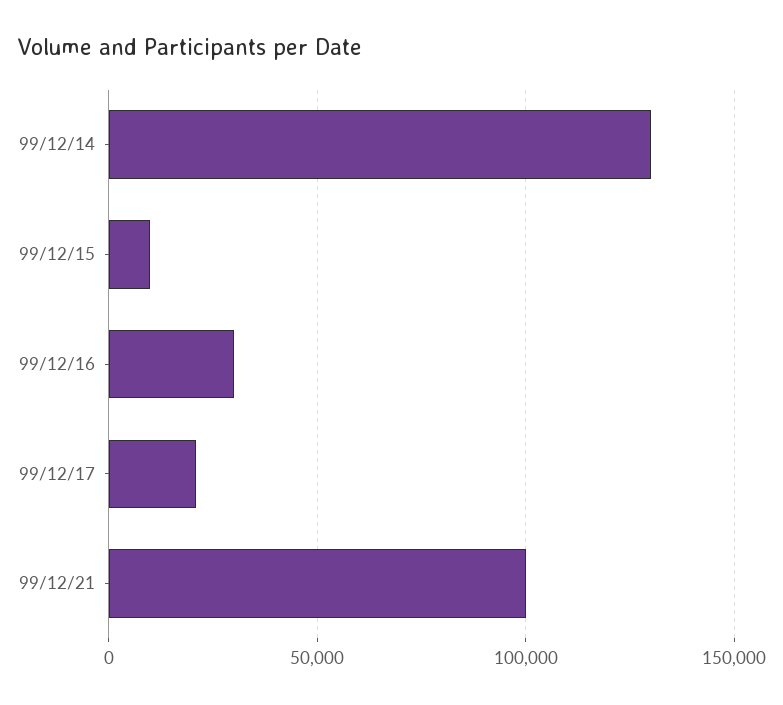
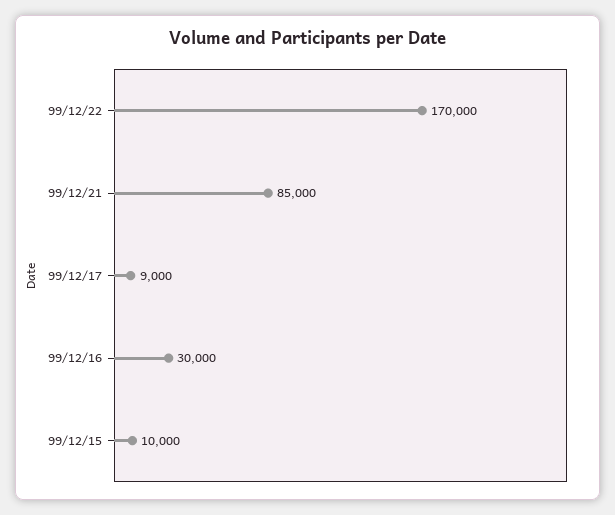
99/12/14: 130000 -> none
99/12/17: 20000 -> 9000
99/12/21: 100000 -> 85000
99/12/22: none -> 170000

